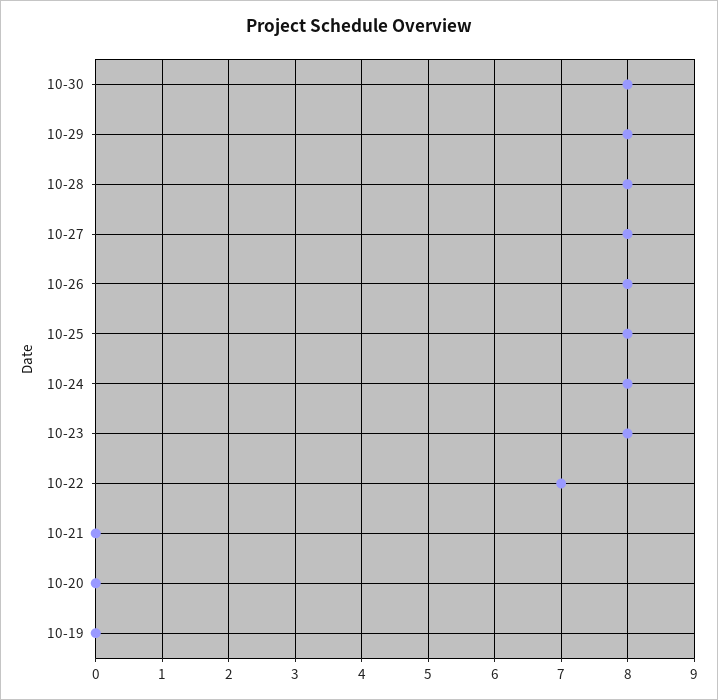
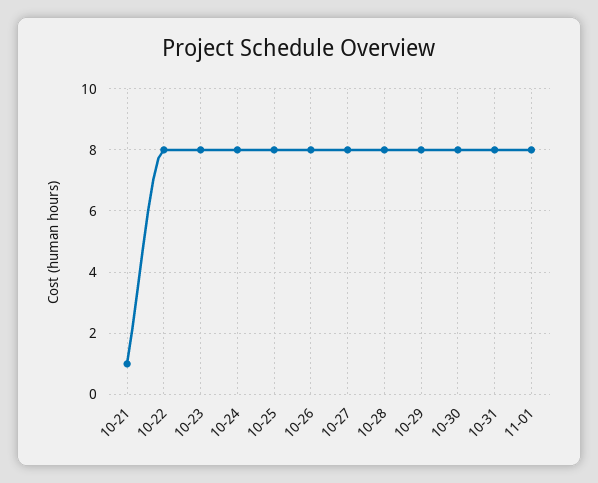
10-22: 7 -> 8
10-21: 0 -> 1
10-20: 0 -> none
10-19: 0 -> none
10-31: none -> 8
11-01: none -> 8

